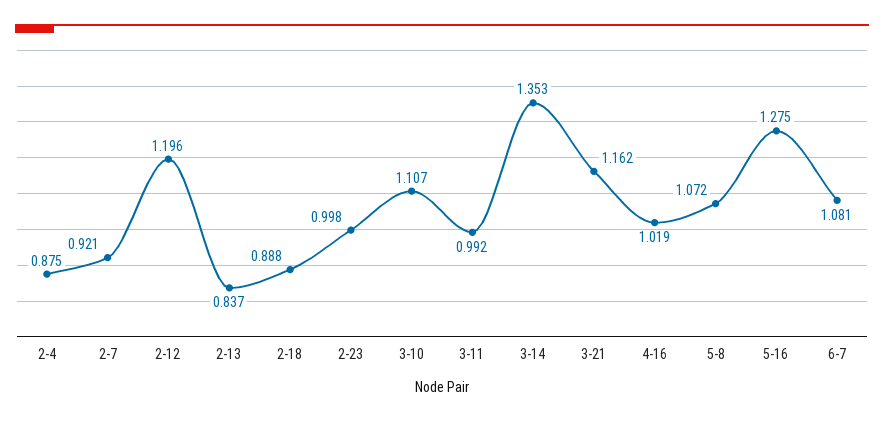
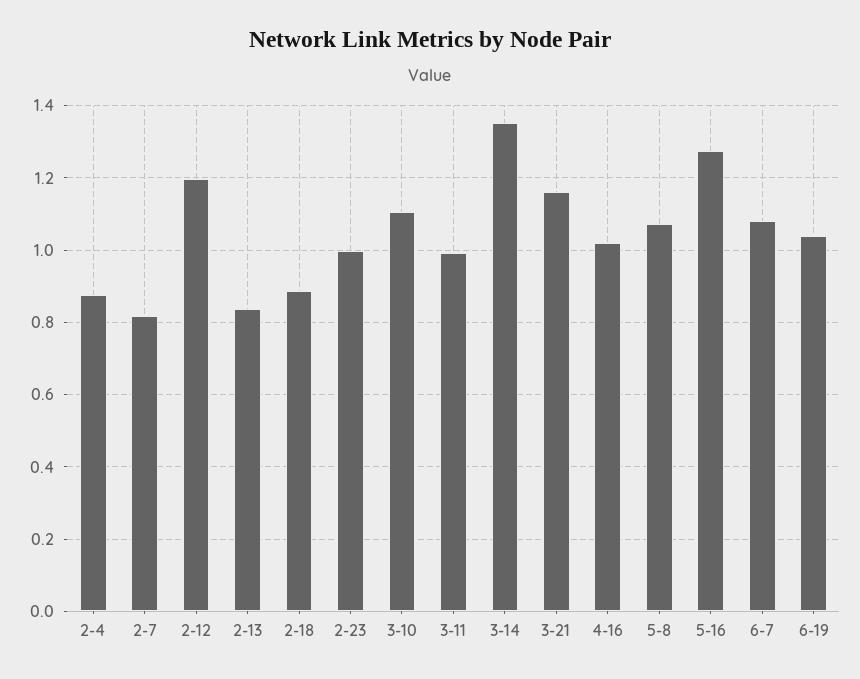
2-7: 0.921 -> 0.82
6-19: none -> 1.04

